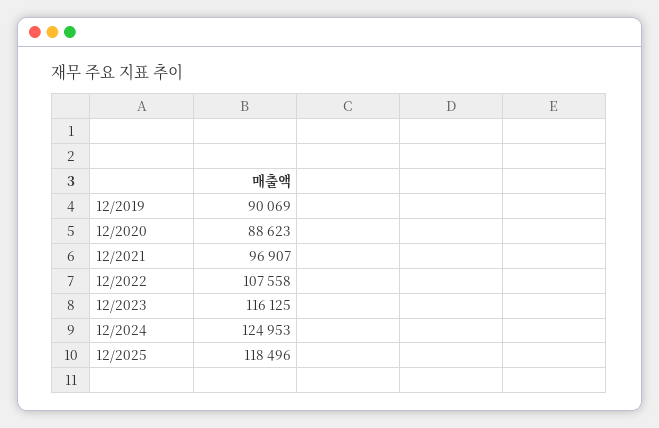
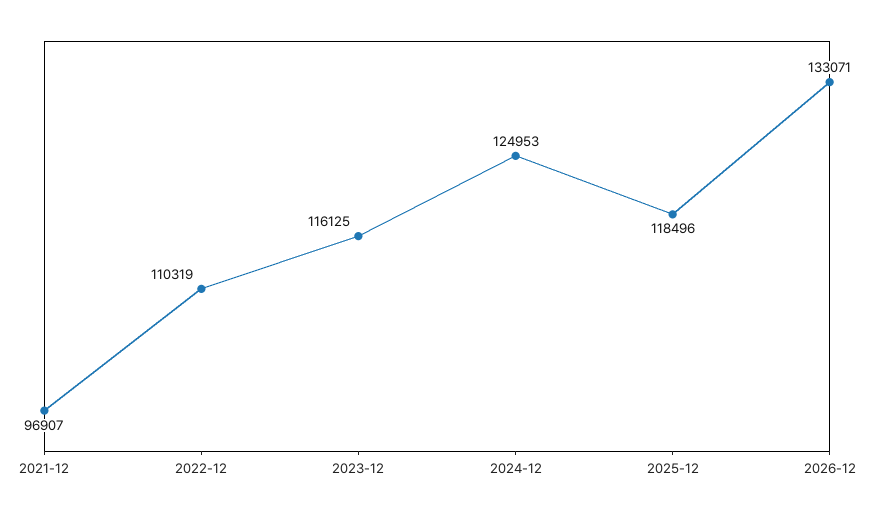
12/2019: 90069 -> none
12/2020: 88623 -> none
12/2022: 107558 -> 110319
2026-12: none -> 133071

